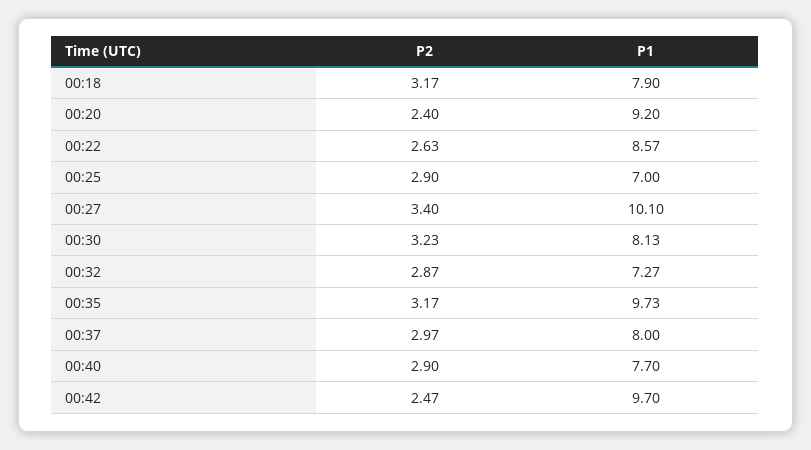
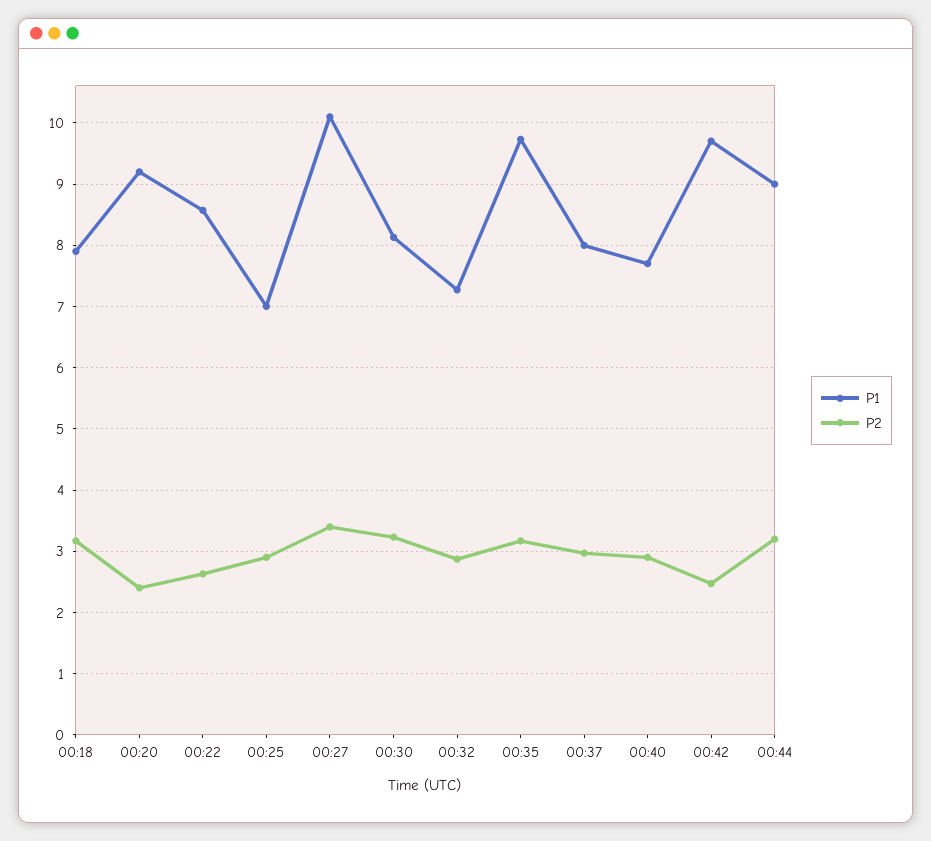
P1, 00:44: none -> 9
P2, 00:44: none -> 3.2

